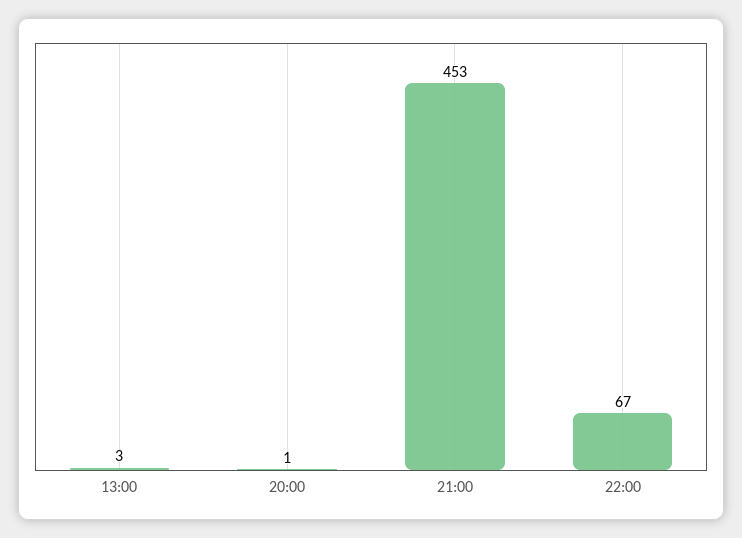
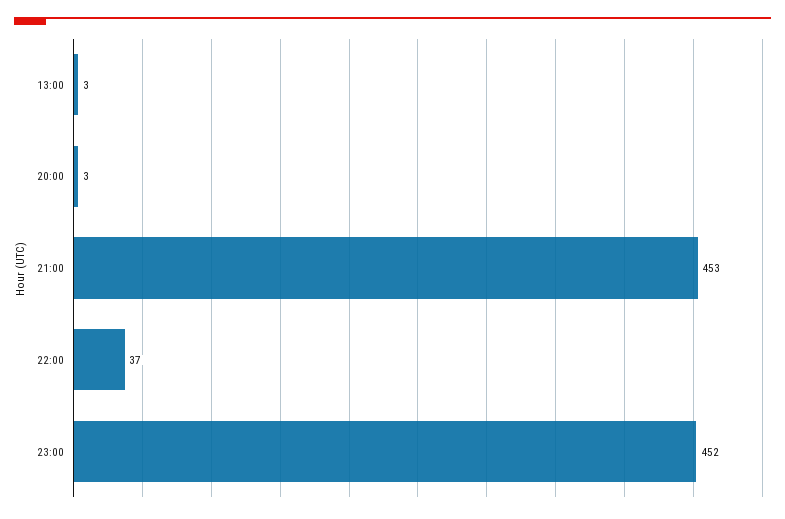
20:00: 1 -> 3
22:00: 67 -> 37
23:00: none -> 452

